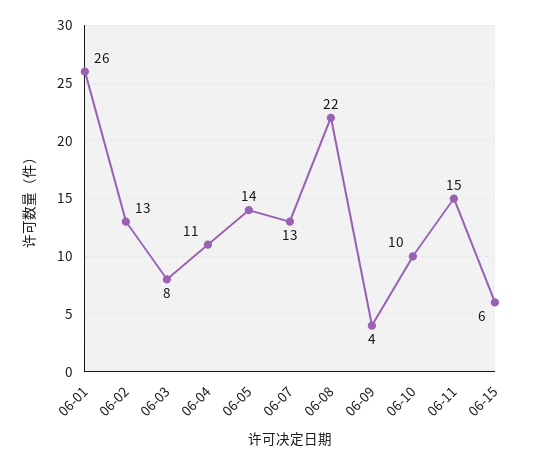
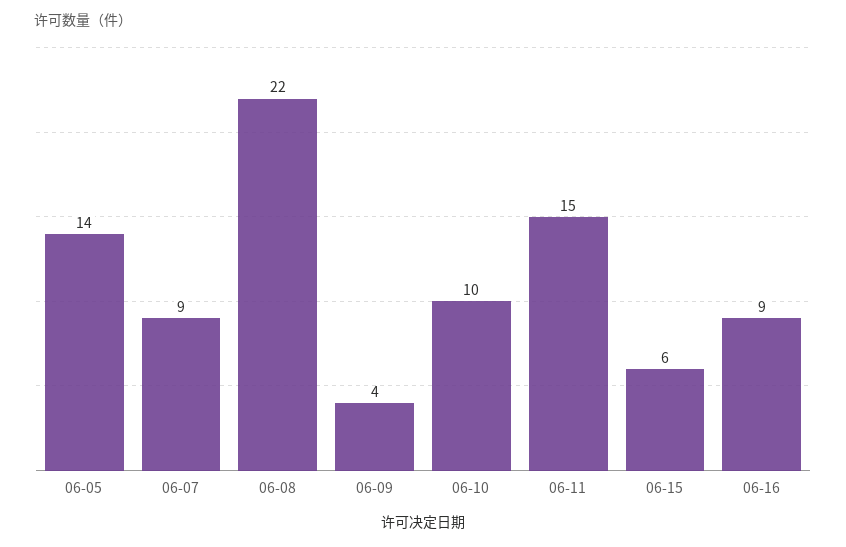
06-01: 26 -> none
06-02: 13 -> none
06-03: 8 -> none
06-04: 11 -> none
06-07: 13 -> 9
06-16: none -> 9

